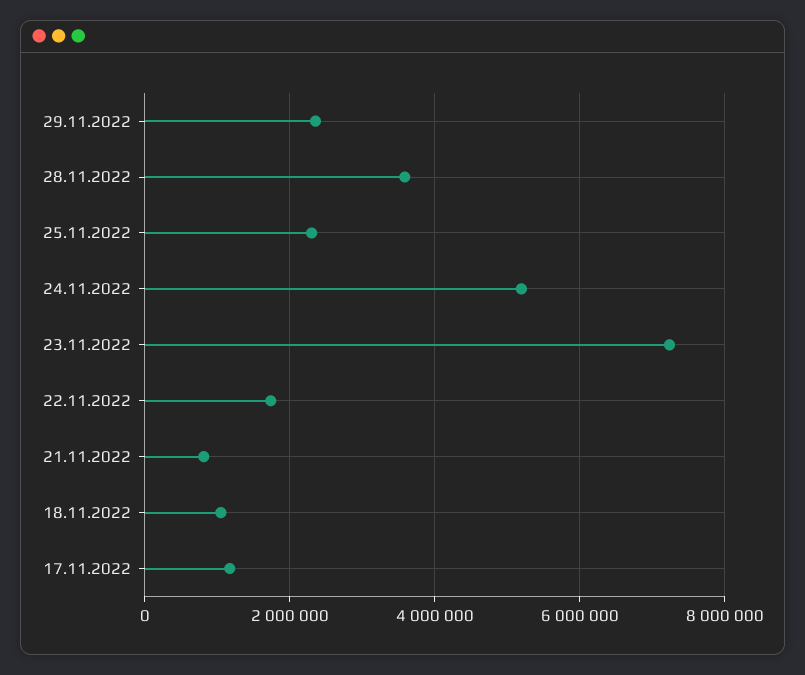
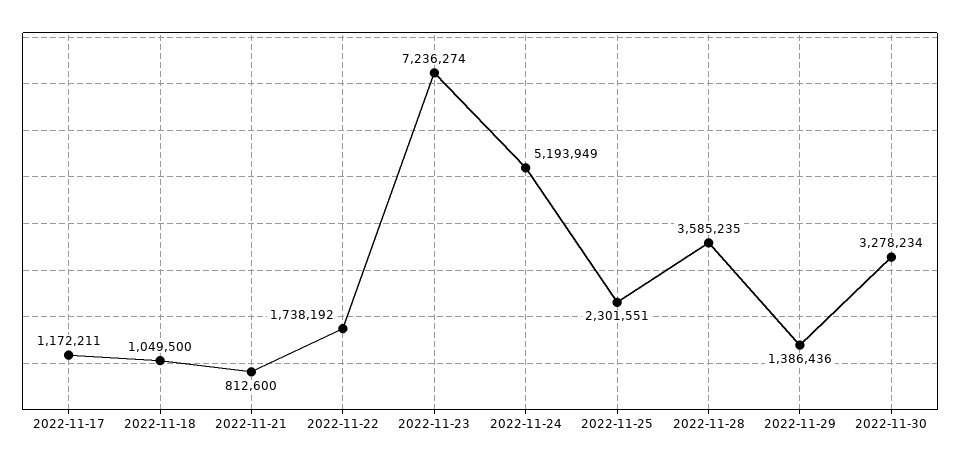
29.11.2022: 2400000 -> 1386436
2022-11-30: none -> 3278234

